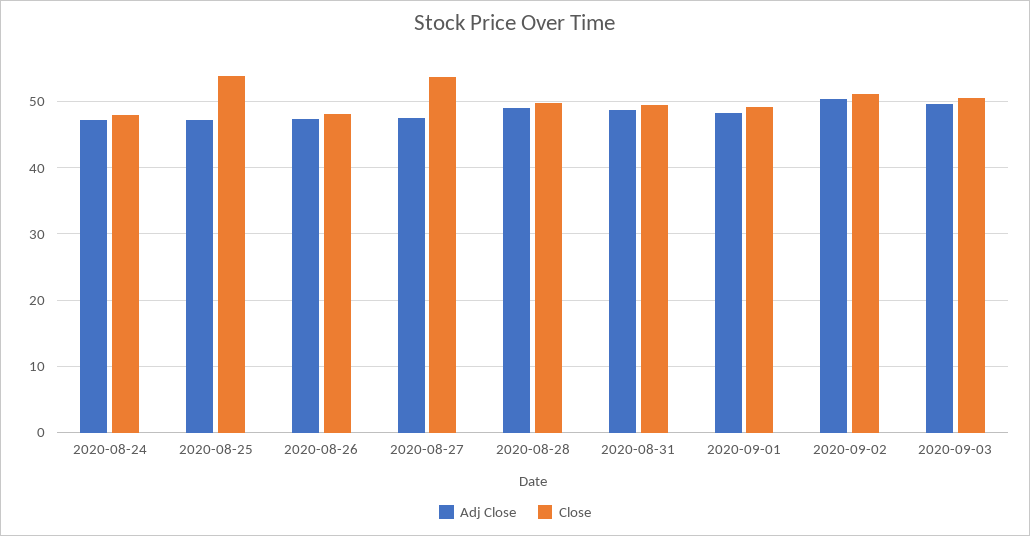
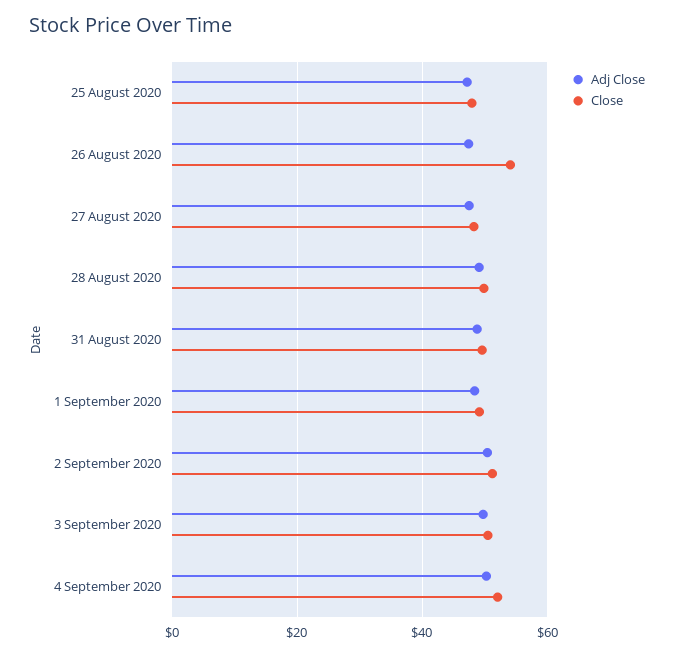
Adj Close, 2020-08-24: 47 -> none
Close, 2020-08-24: 48 -> none
Close, 2020-08-25: 54 -> 48
Close, 2020-08-26: 48 -> 54
Close, 2020-08-27: 54 -> 48
Adj Close, 4 September 2020: none -> 50
Close, 4 September 2020: none -> 52

